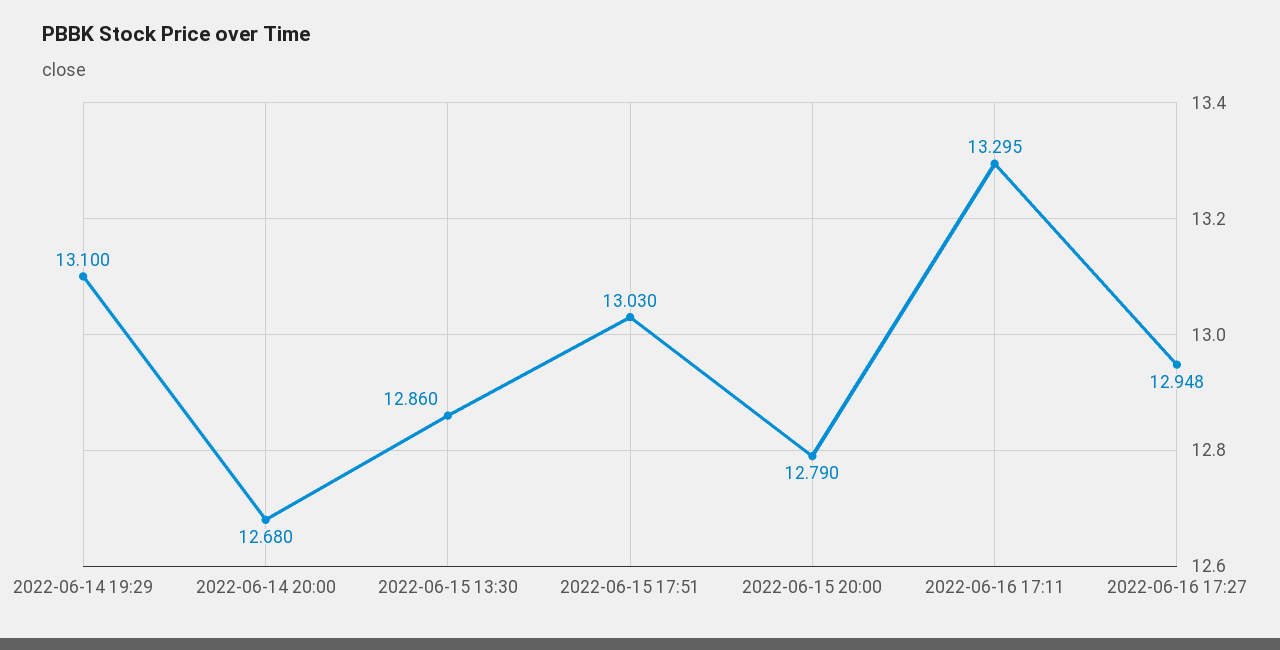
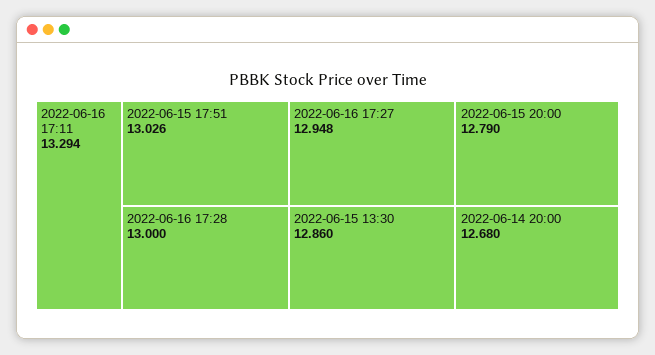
2022-06-14 19:29: 13.1 -> none
2022-06-15 17:51: 13.03 -> 13.026
2022-06-16 17:11: 13.295 -> 13.294
2022-06-16 17:28: none -> 13

